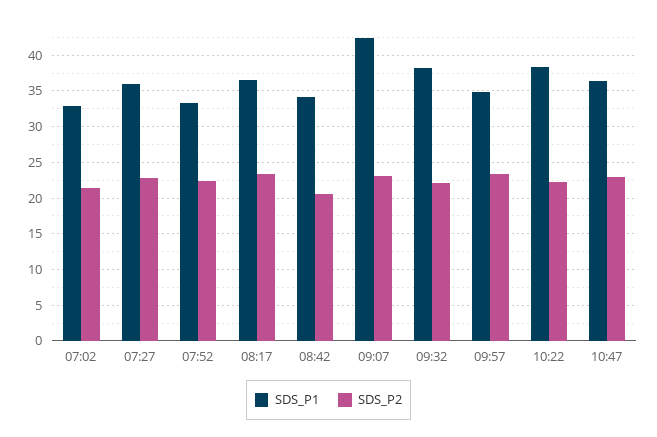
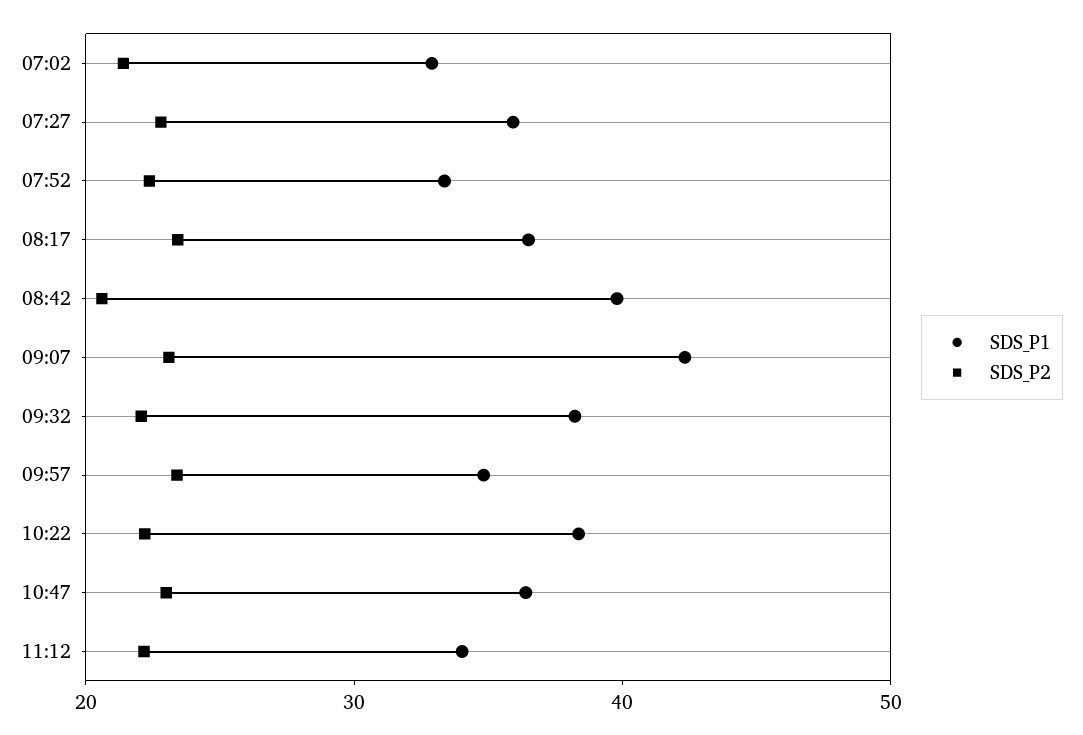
SDS_P1, 08:42: 34 -> 40
SDS_P1, 11:12: none -> 34
SDS_P2, 11:12: none -> 22

